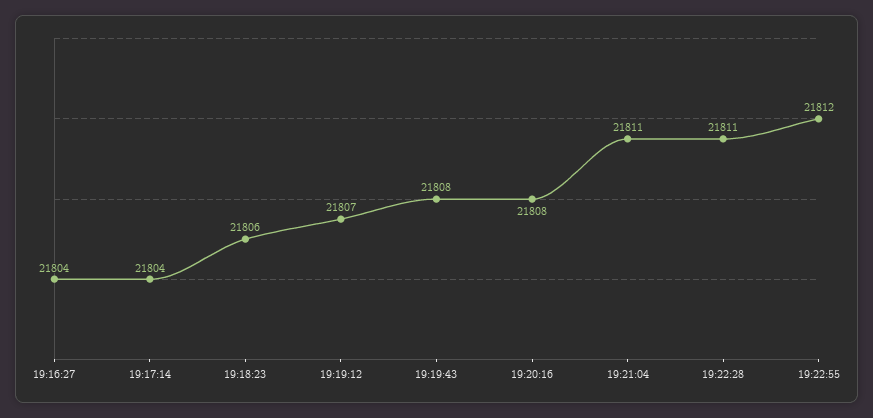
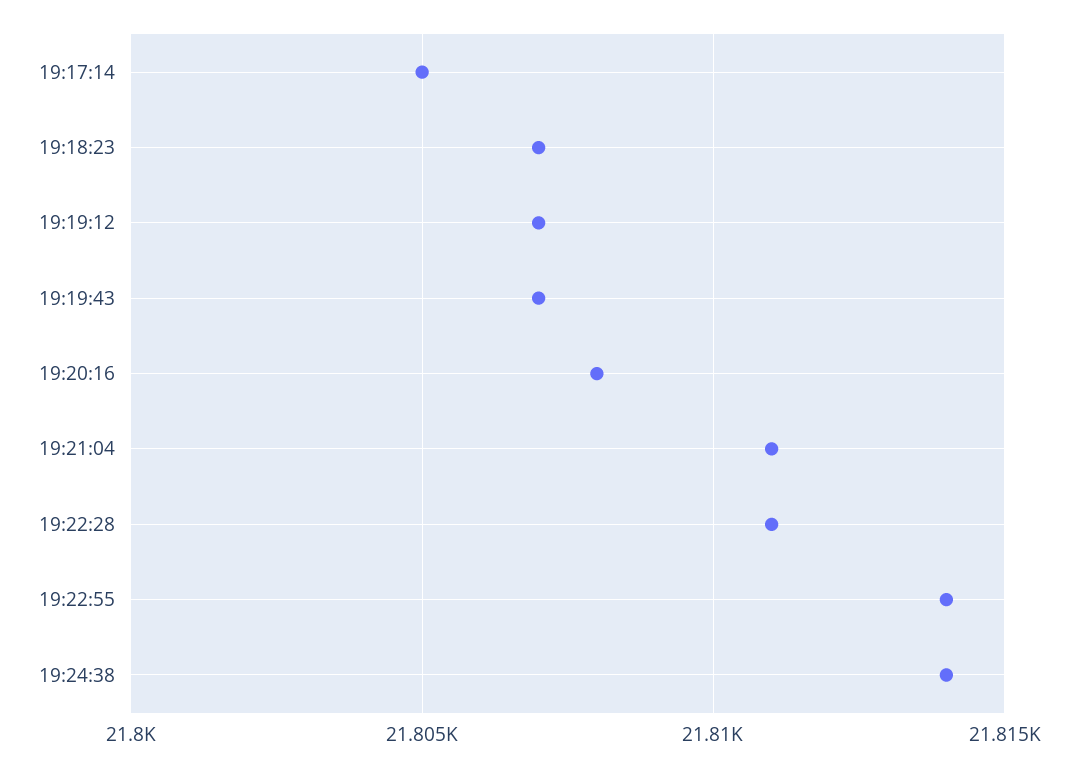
19:16:27: 21804 -> none
19:17:14: 21804 -> 21805
19:18:23: 21806 -> 21807
19:19:43: 21808 -> 21807
19:22:55: 21812 -> 21814
19:24:38: none -> 21814

